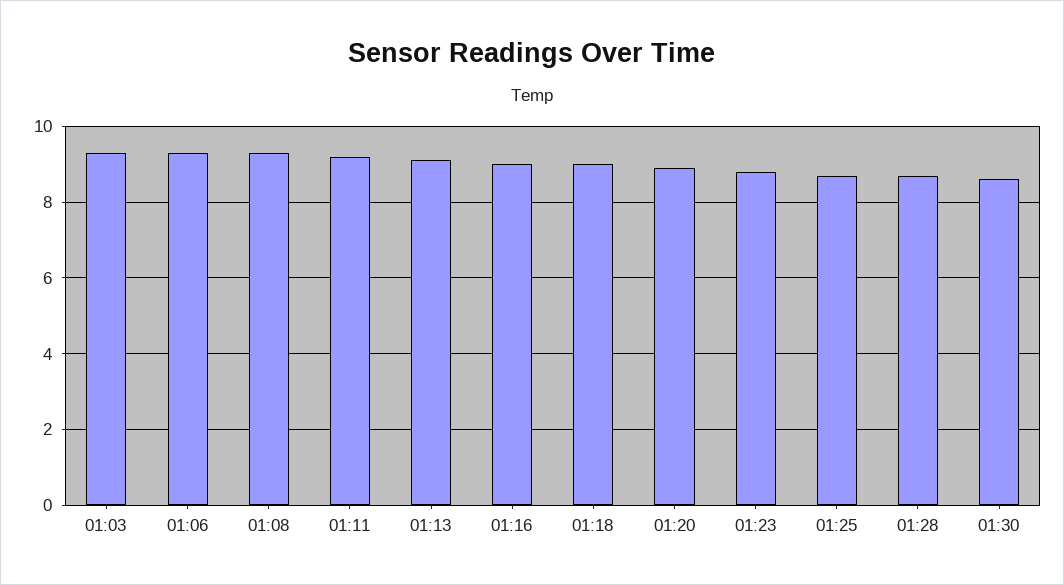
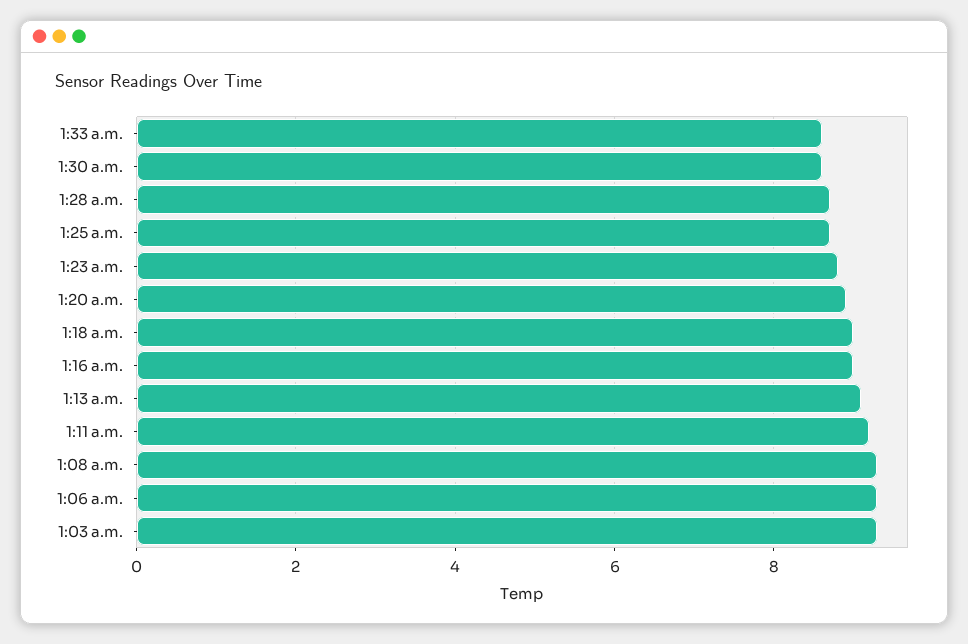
1:33 a.m.: none -> 8.5

